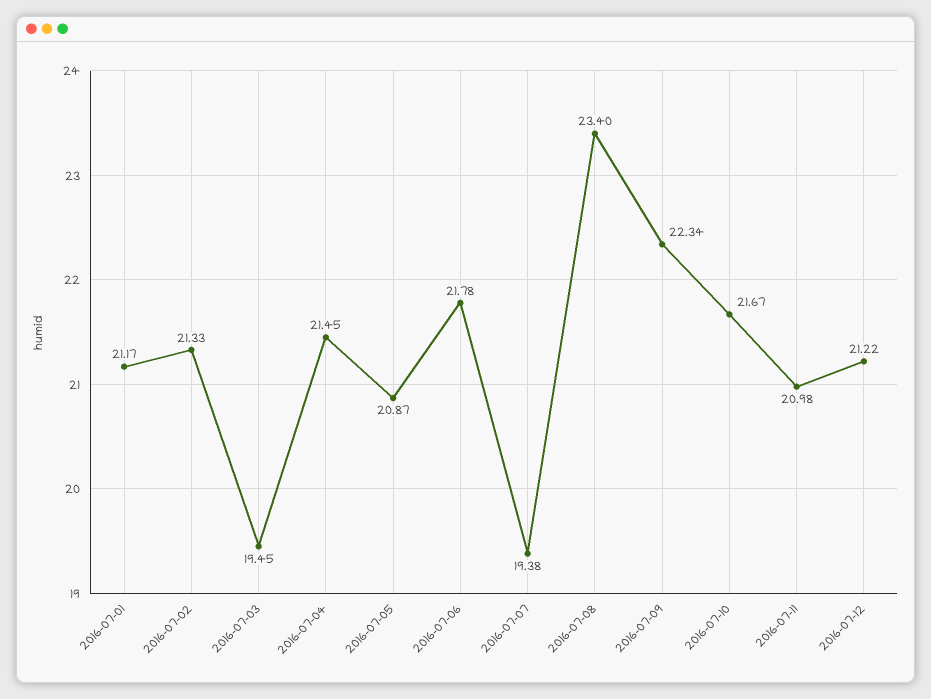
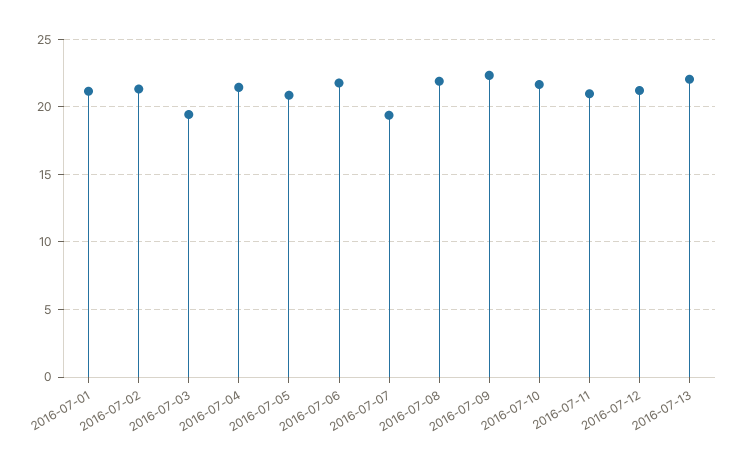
2016-07-08: 23.4 -> 22
2016-07-13: none -> 22

